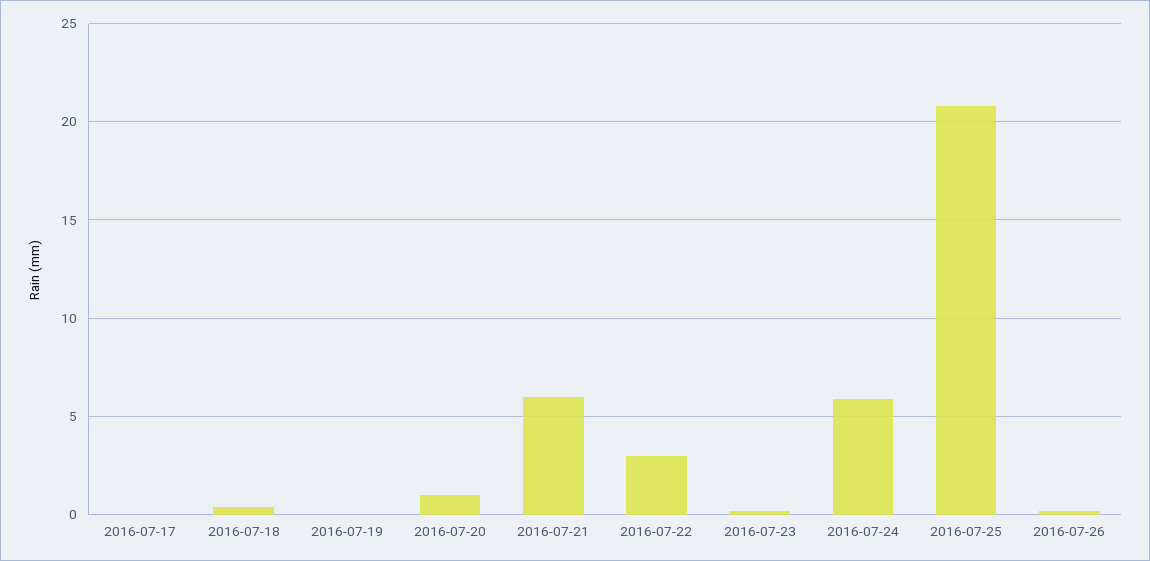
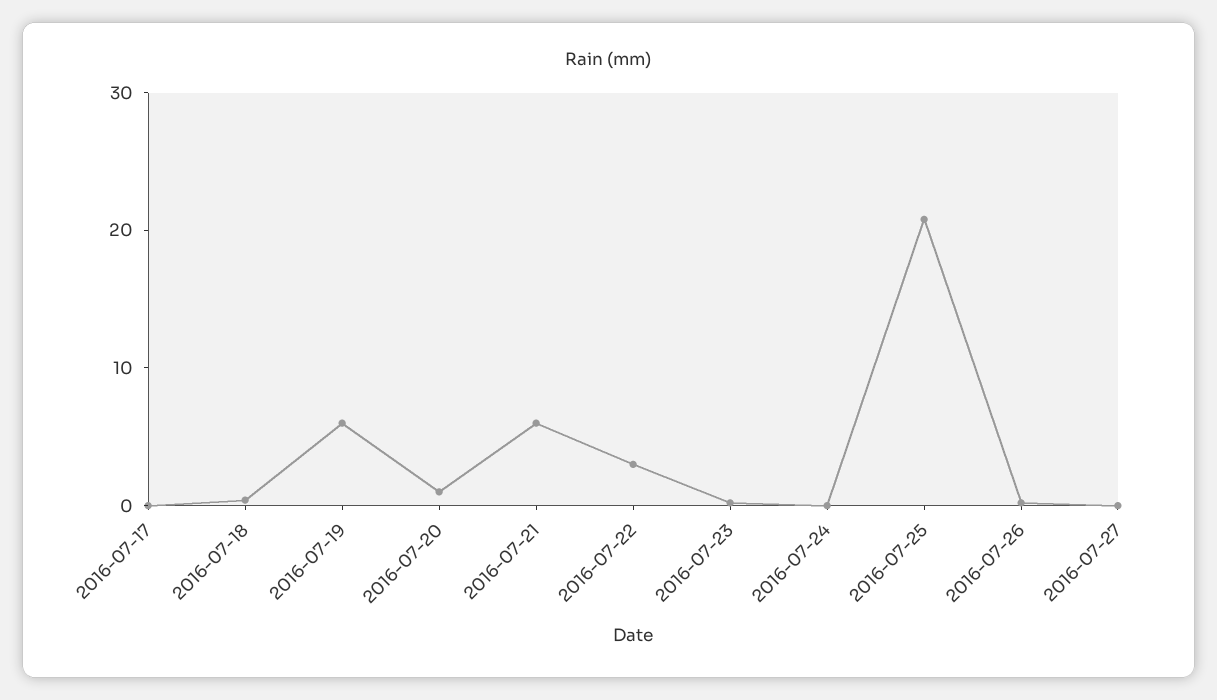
2016-07-19: 0 -> 6
2016-07-24: 6 -> 0
2016-07-27: none -> 0

